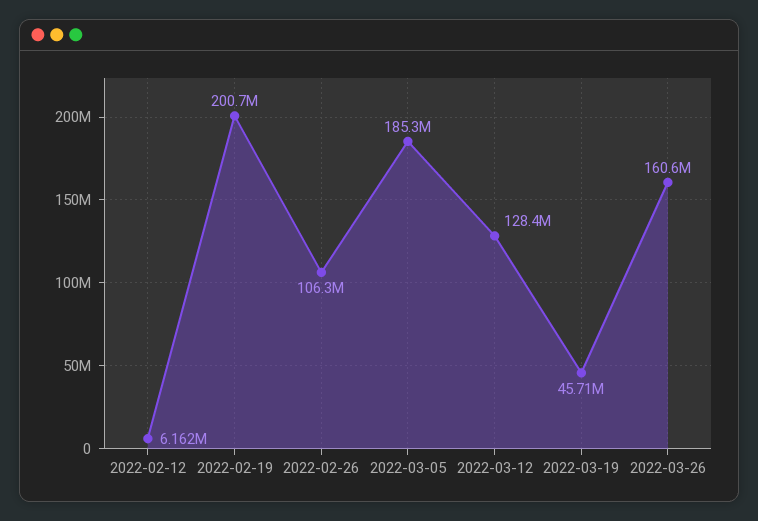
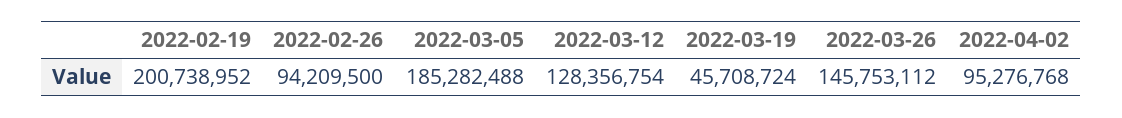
2022-02-12: 6162000 -> none
2022-02-26: 106300000 -> 94209500
2022-03-26: 160600000 -> 145753112
2022-04-02: none -> 95276768

